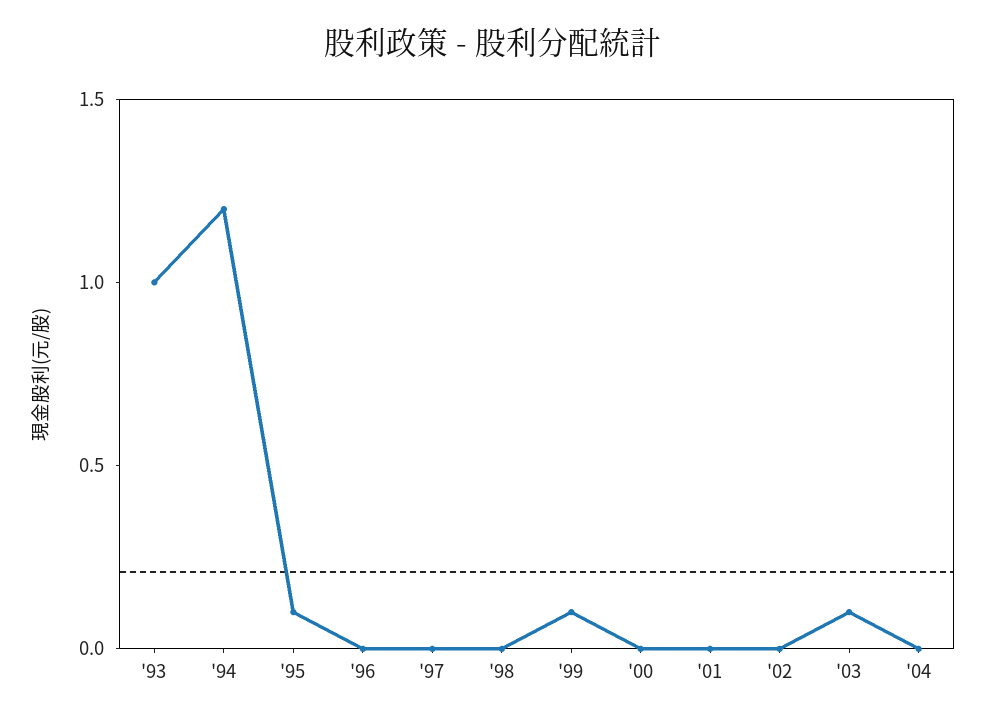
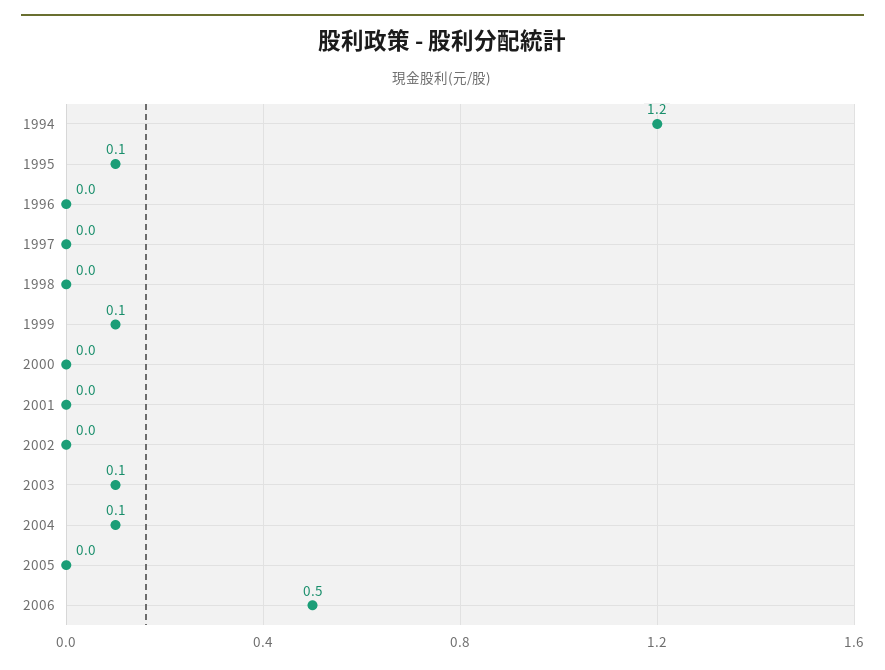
'93: 1 -> none
'04: 0 -> 0.1
2005: none -> 0
2006: none -> 0.5

